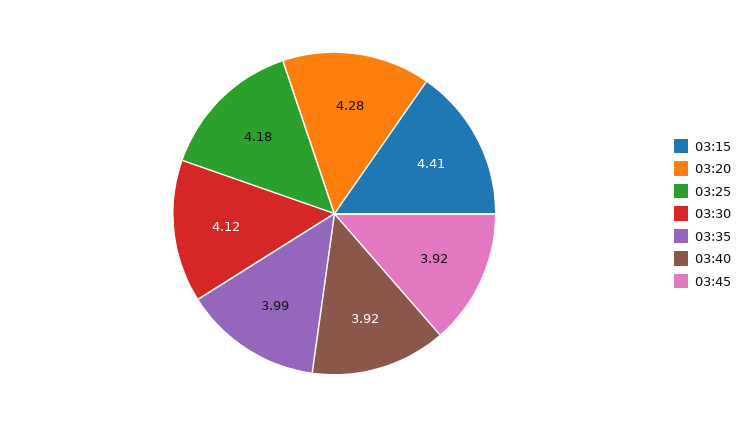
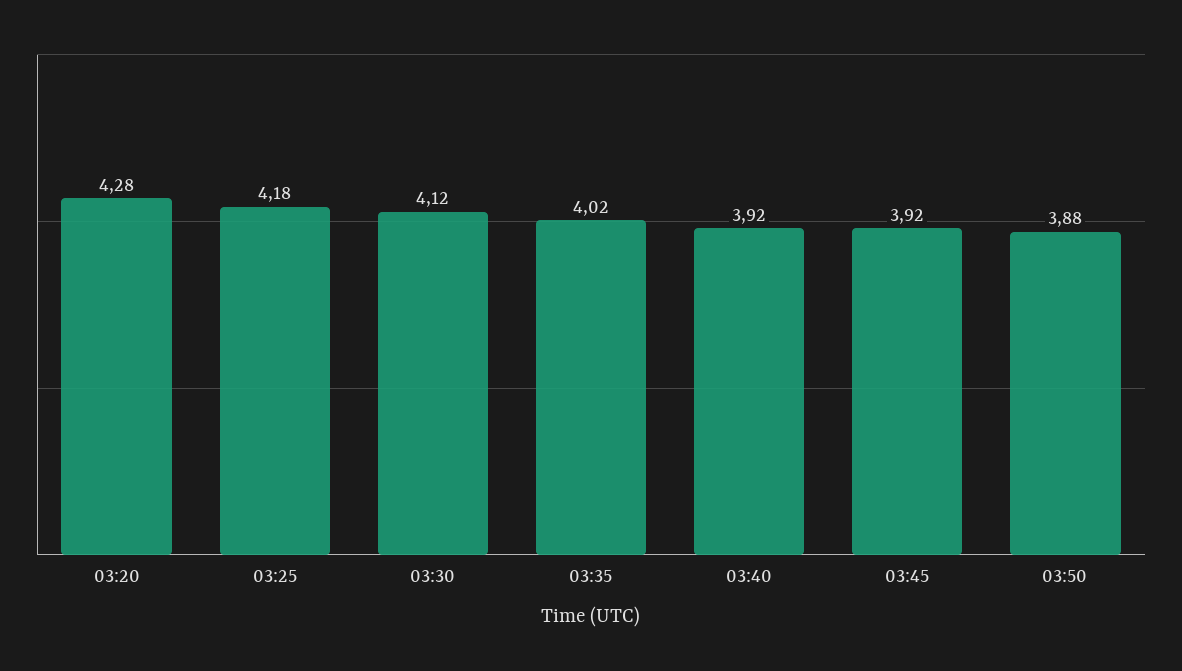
03:15: 4.41 -> none
03:35: 3.99 -> 4.02
03:50: none -> 3.88

